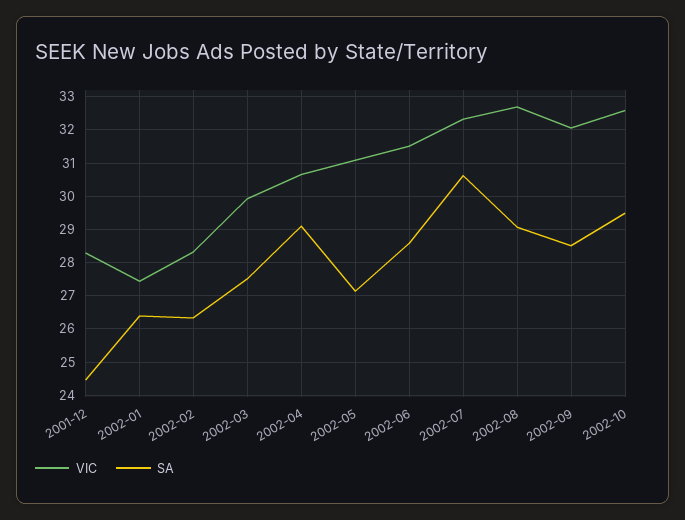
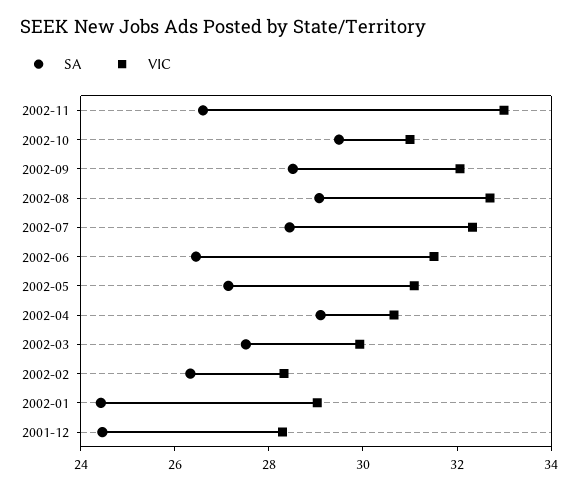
VIC, 2002-01: 27.4 -> 29
SA, 2002-01: 26.4 -> 24.5
SA, 2002-06: 28.6 -> 26.5
SA, 2002-07: 30.6 -> 28.5
VIC, 2002-10: 32.6 -> 31
SA, 2002-11: none -> 26.5
VIC, 2002-11: none -> 33

